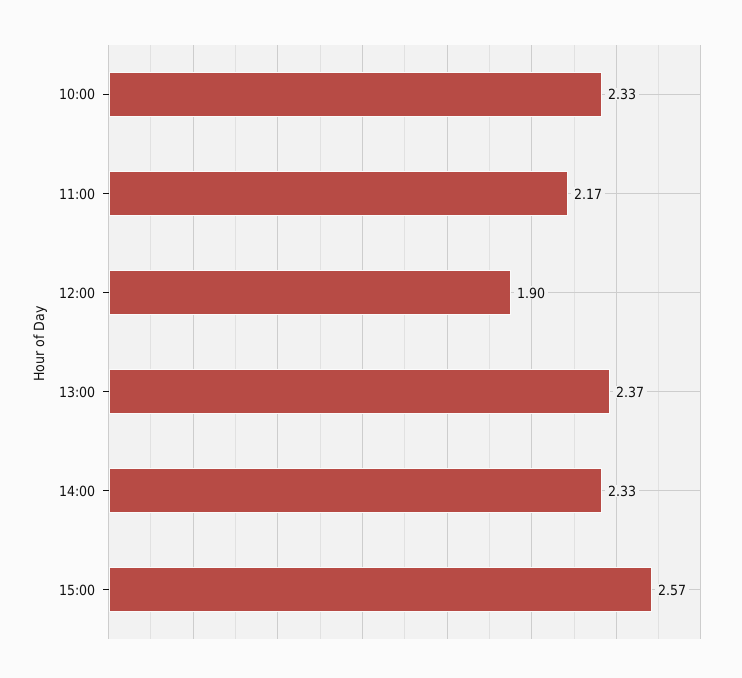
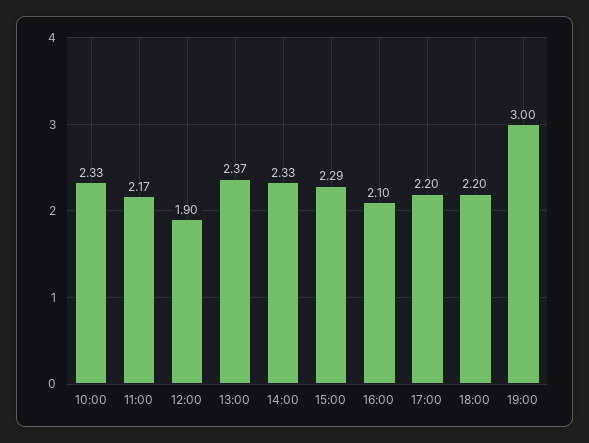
15:00: 2.57 -> 2.29
16:00: none -> 2.1
17:00: none -> 2.2
18:00: none -> 2.2
19:00: none -> 3

